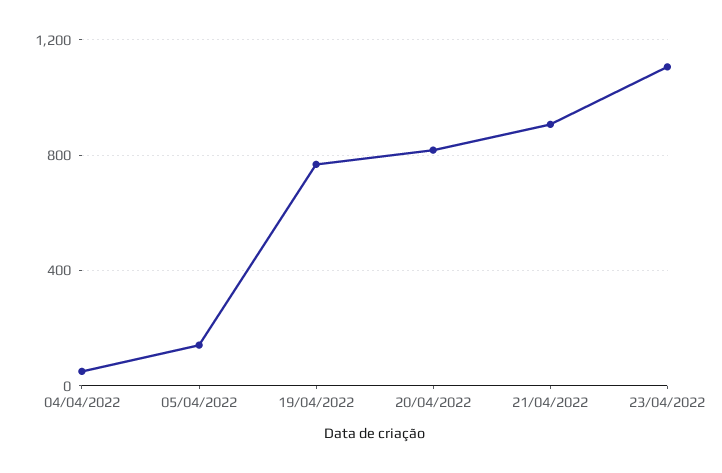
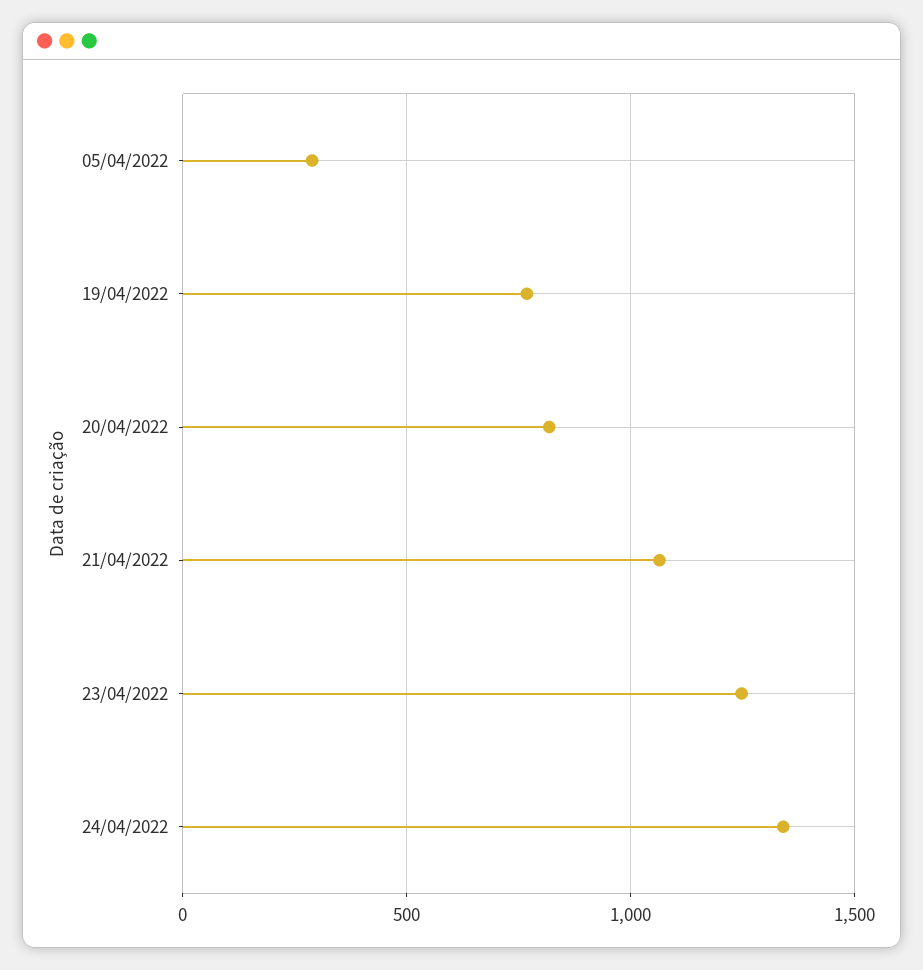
04/04/2022: 50 -> none
05/04/2022: 150 -> 300
21/04/2022: 900 -> 1050
23/04/2022: 1100 -> 1250
24/04/2022: none -> 1350

